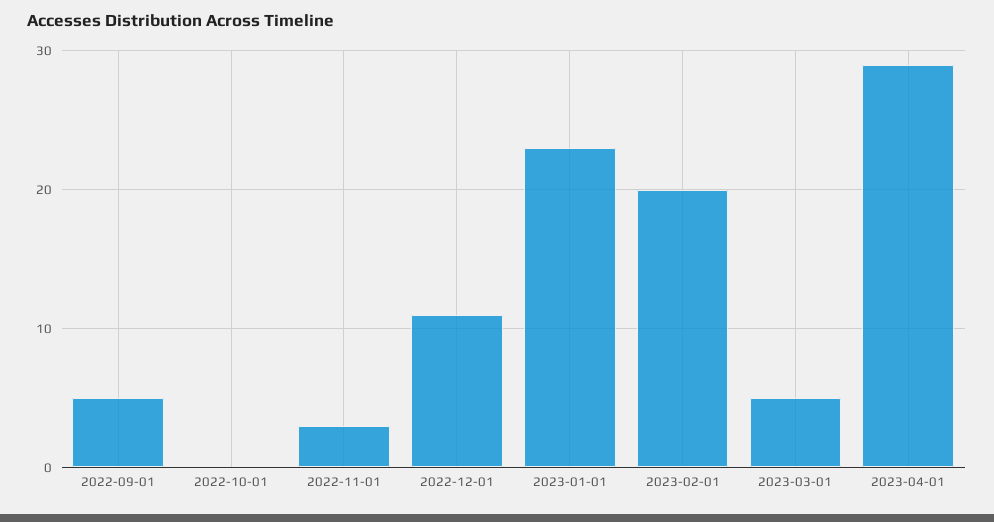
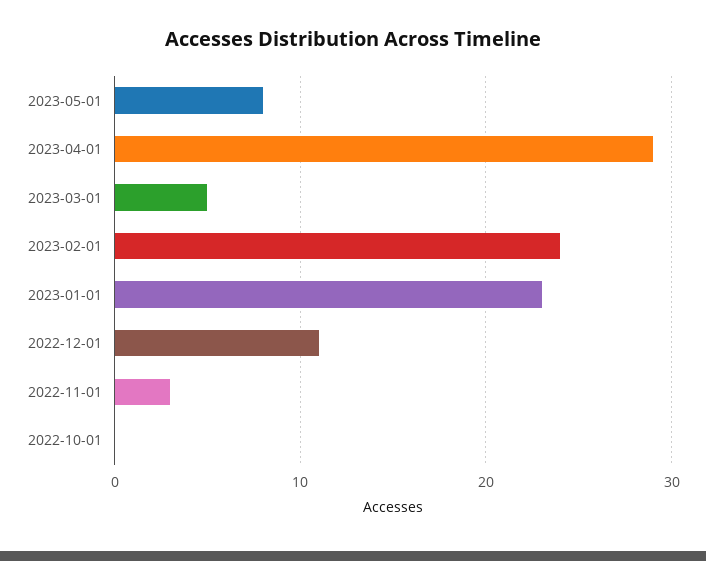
2022-09-01: 5 -> none
2023-02-01: 20 -> 24
2023-05-01: none -> 8

